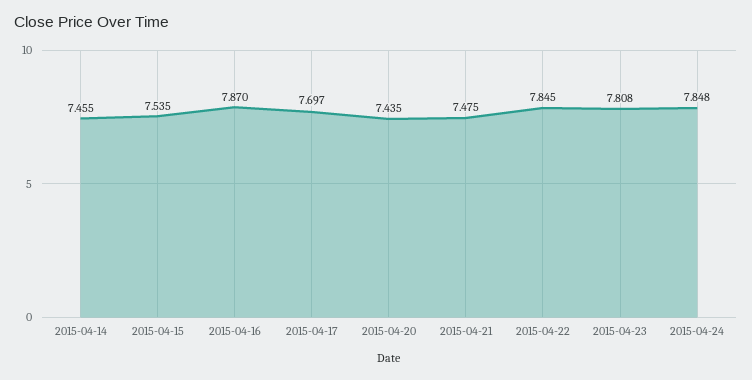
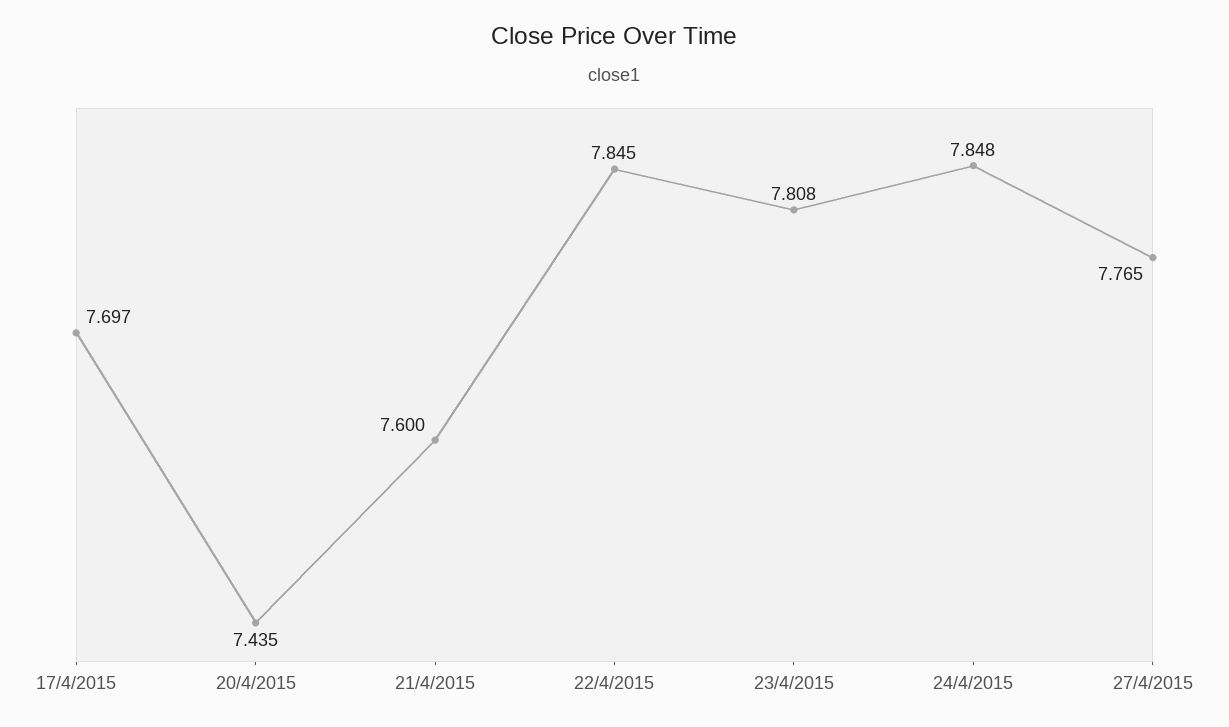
2015-04-14: 7.455 -> none
2015-04-15: 7.535 -> none
2015-04-16: 7.87 -> none
2015-04-21: 7.475 -> 7.6
27/4/2015: none -> 7.765

